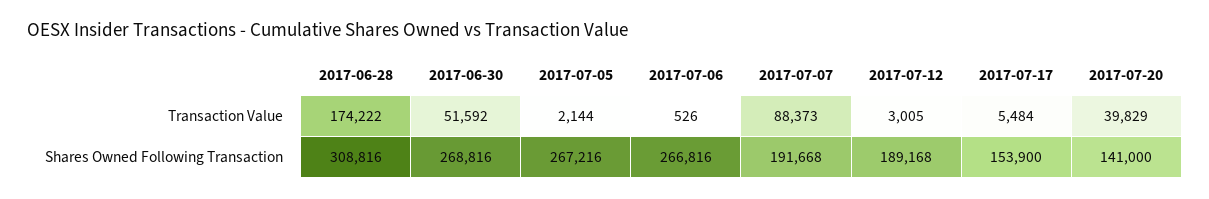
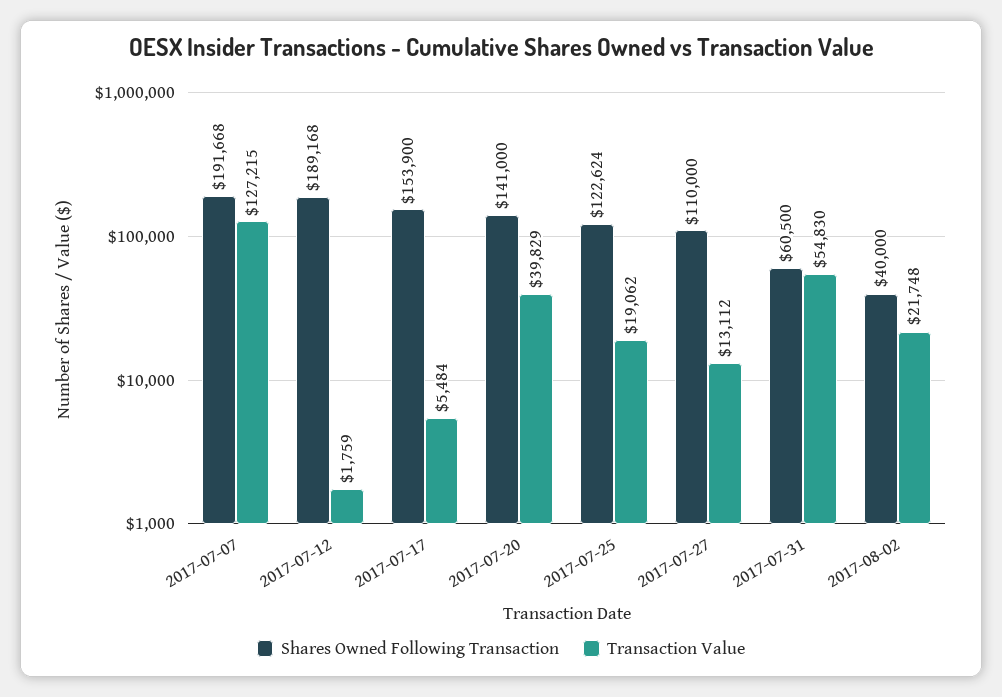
Transaction Value, 2017-06-28: 174222 -> none
Transaction Value, 2017-06-30: 51592 -> none
Transaction Value, 2017-07-05: 2144 -> none
Transaction Value, 2017-07-06: 526 -> none
Transaction Value, 2017-07-07: 88373 -> 127215
Transaction Value, 2017-07-12: 3005 -> 1759
Shares Owned Following Transaction, 2017-06-28: 308816 -> none
Shares Owned Following Transaction, 2017-06-30: 268816 -> none
Shares Owned Following Transaction, 2017-07-05: 267216 -> none
Shares Owned Following Transaction, 2017-07-06: 266816 -> none
Shares Owned Following Transaction, 2017-07-25: none -> 122624
Transaction Value, 2017-07-25: none -> 19062
Shares Owned Following Transaction, 2017-07-27: none -> 110000
Transaction Value, 2017-07-27: none -> 13112
Shares Owned Following Transaction, 2017-07-31: none -> 60500
Transaction Value, 2017-07-31: none -> 54830
Shares Owned Following Transaction, 2017-08-02: none -> 40000
Transaction Value, 2017-08-02: none -> 21748

